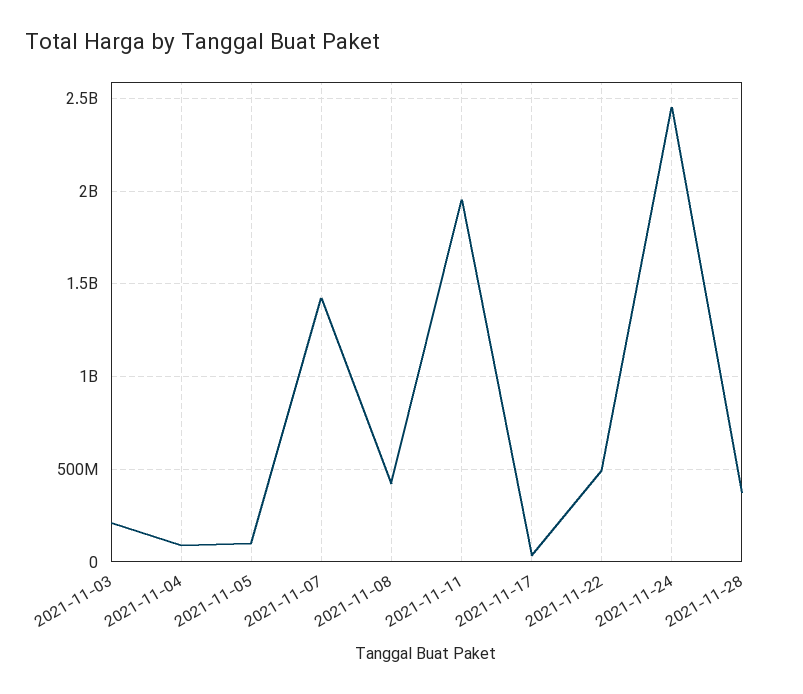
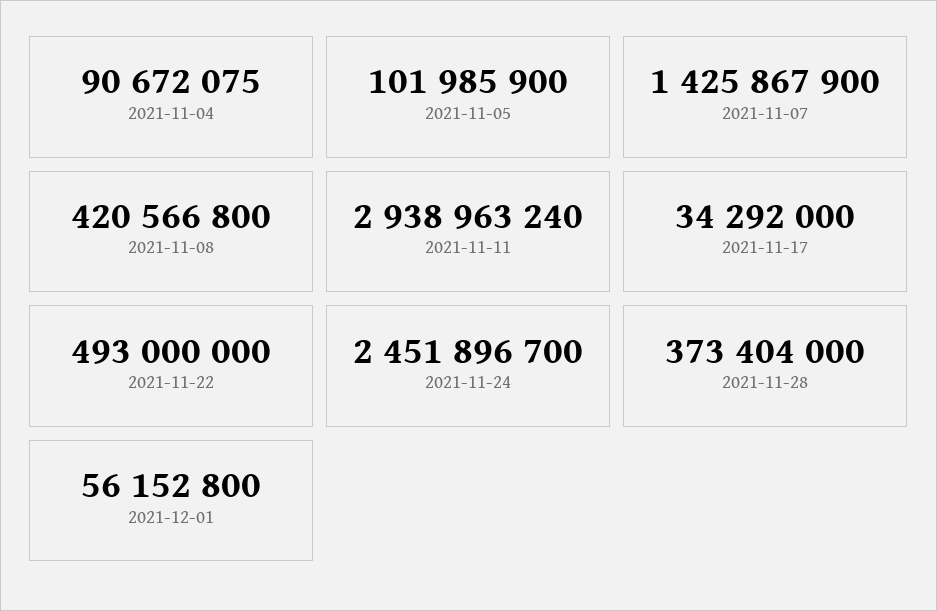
2021-11-03: 200000000 -> none
2021-11-11: 1950000000 -> 2938963240
2021-12-01: none -> 56152800

